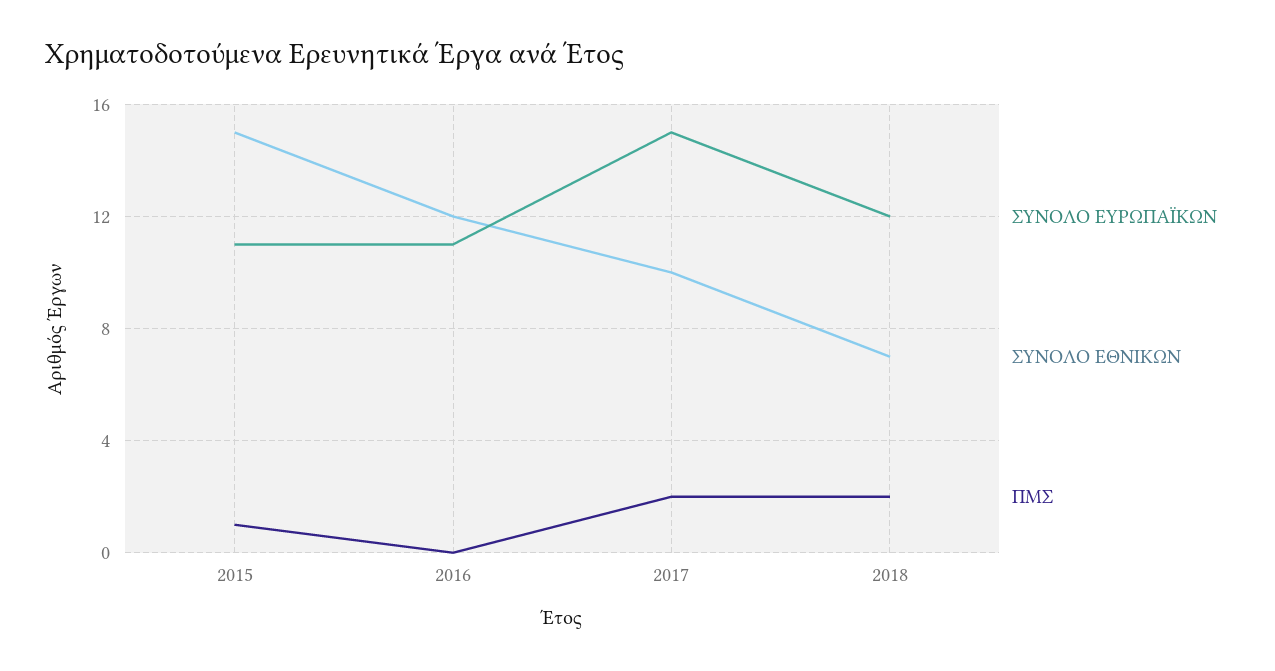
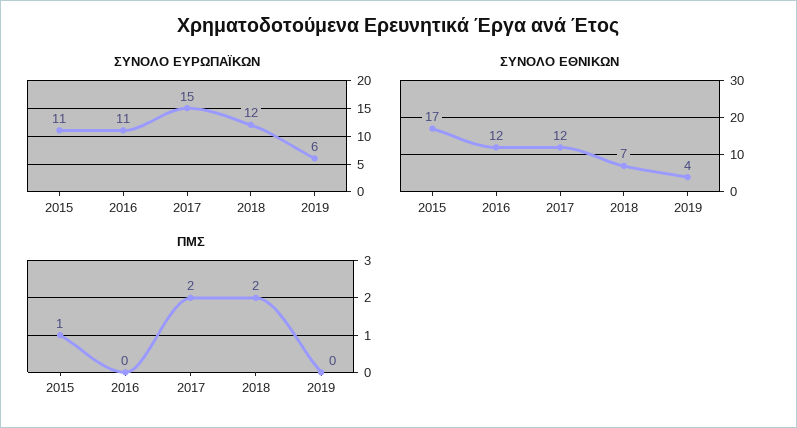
ΣΥΝΟΛΟ ΕΘΝΙΚΩΝ, 2015: 15 -> 17
ΣΥΝΟΛΟ ΕΘΝΙΚΩΝ, 2017: 10 -> 12
ΣΥΝΟΛΟ ΕΥΡΩΠΑΪΚΩΝ, 2019: none -> 6
ΣΥΝΟΛΟ ΕΘΝΙΚΩΝ, 2019: none -> 4
ΠΜΣ, 2019: none -> 0

